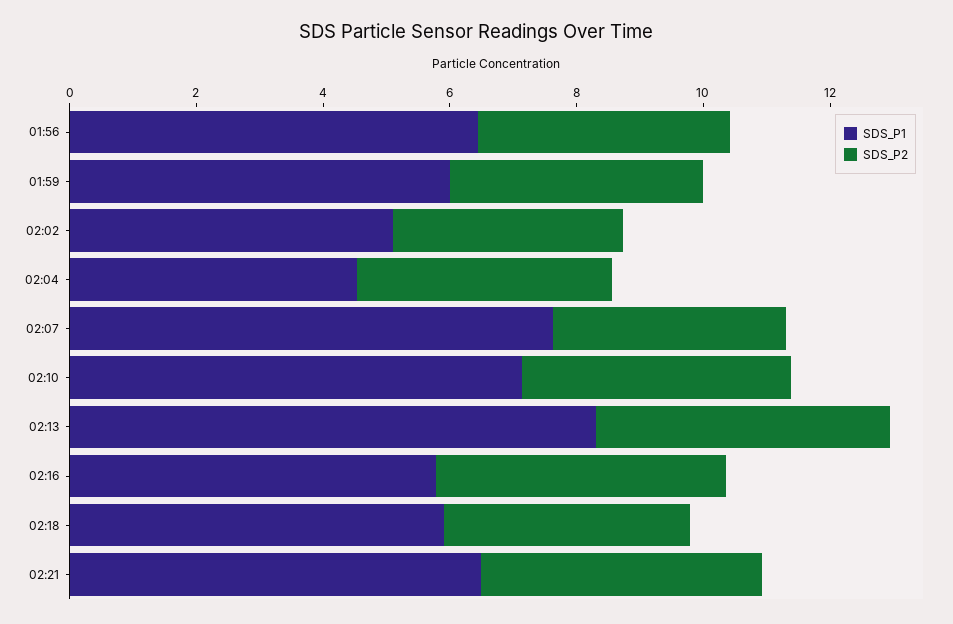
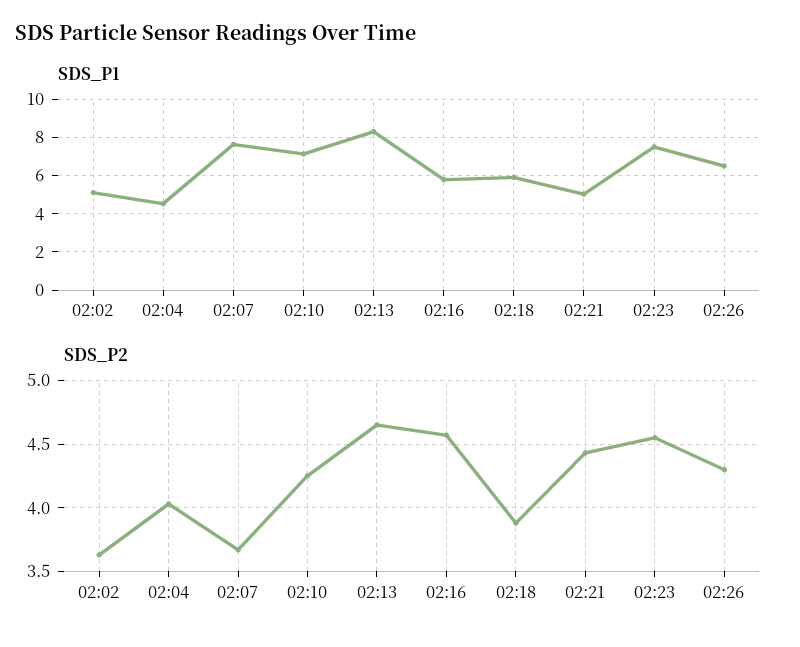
SDS_P1, 01:56: 6.5 -> none
SDS_P2, 01:56: 4 -> none
SDS_P1, 01:59: 6 -> none
SDS_P2, 01:59: 4 -> none
SDS_P1, 02:21: 6.5 -> 5
SDS_P1, 02:23: none -> 7.5
SDS_P1, 02:26: none -> 6.5
SDS_P2, 02:23: none -> 4.55
SDS_P2, 02:26: none -> 4.3

